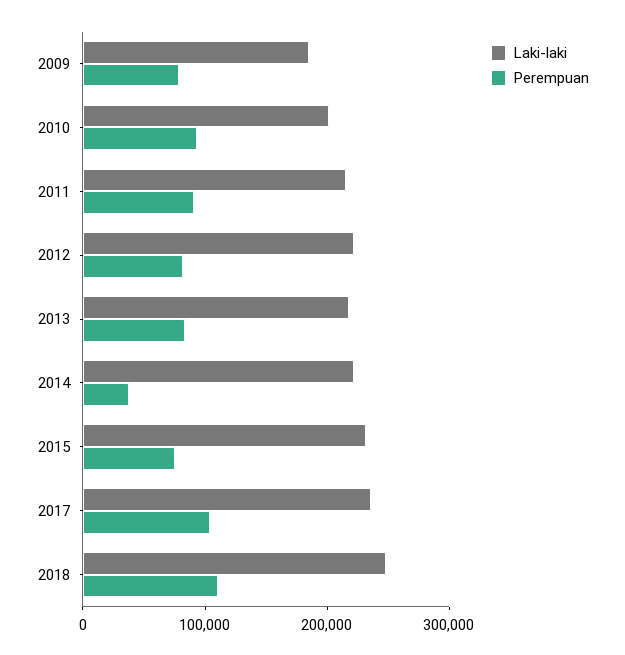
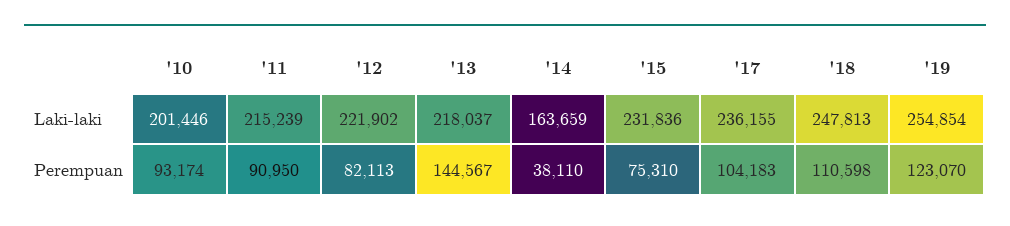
Laki-laki, 2009: 180000 -> none
Perempuan, 2009: 80000 -> none
Perempuan, 2013: 80000 -> 144567
Laki-laki, 2014: 220000 -> 163659
Laki-laki, '19: none -> 254854
Perempuan, '19: none -> 123070

